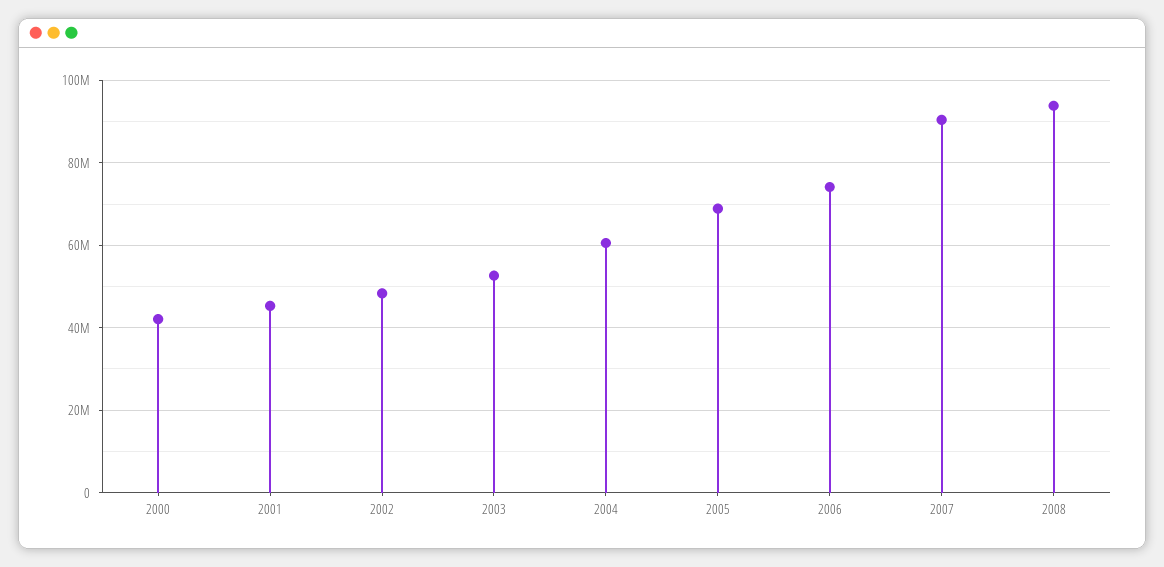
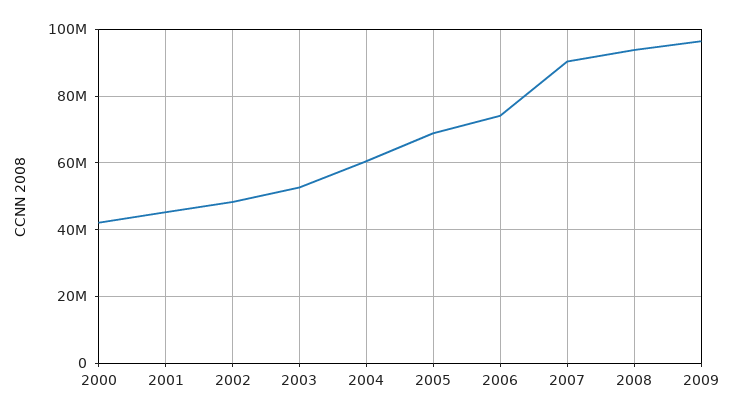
2009: none -> 96000000

